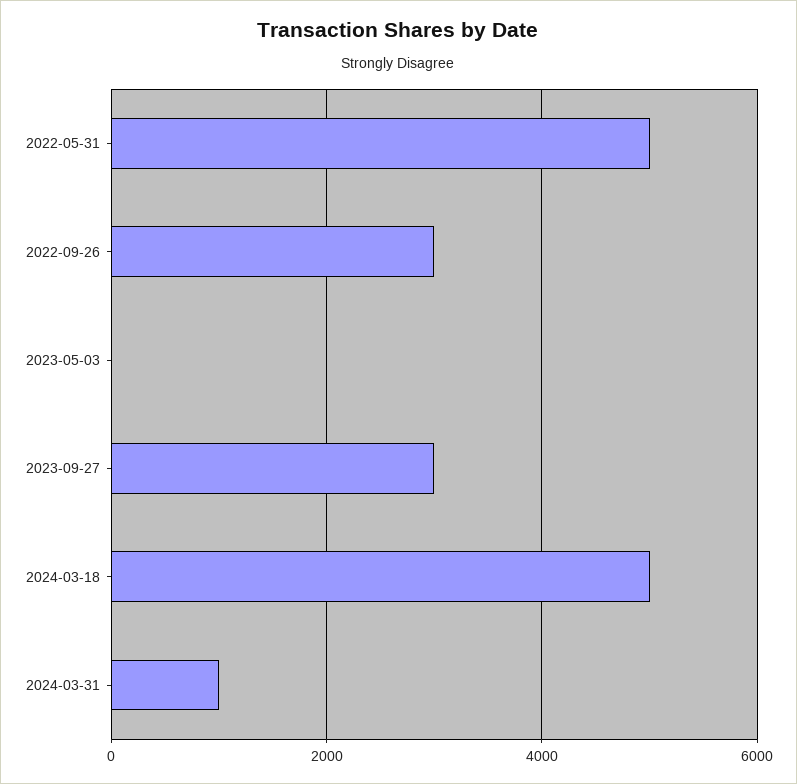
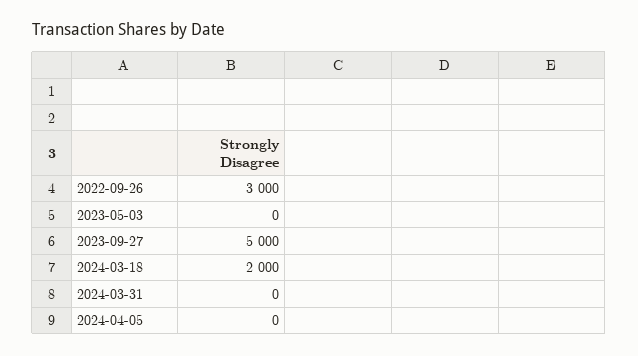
2022-05-31: 5000 -> none
2023-09-27: 3000 -> 5000
2024-03-18: 5000 -> 2000
2024-03-31: 1000 -> 0
2024-04-05: none -> 0

